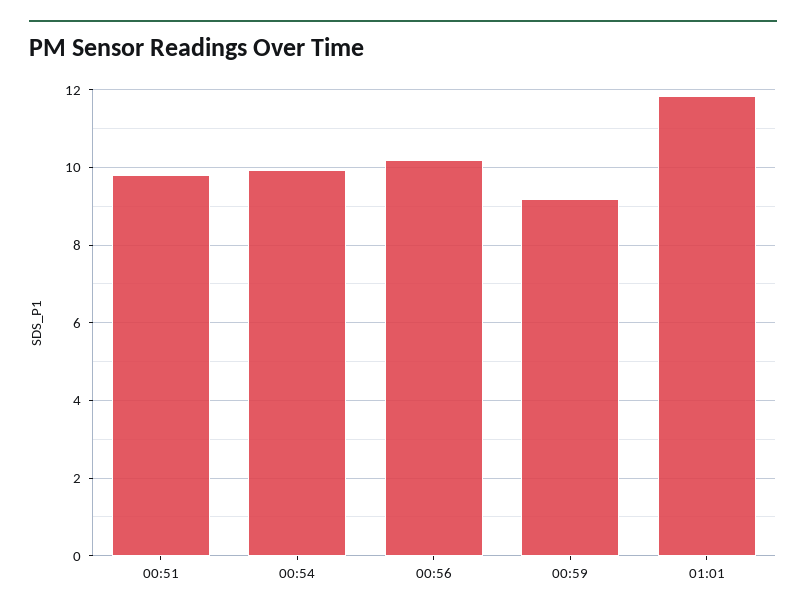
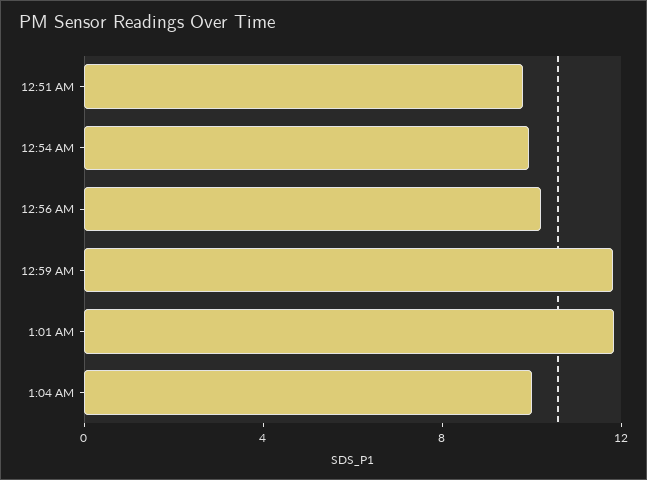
00:59: 9.2 -> 12
1:04 AM: none -> 10

